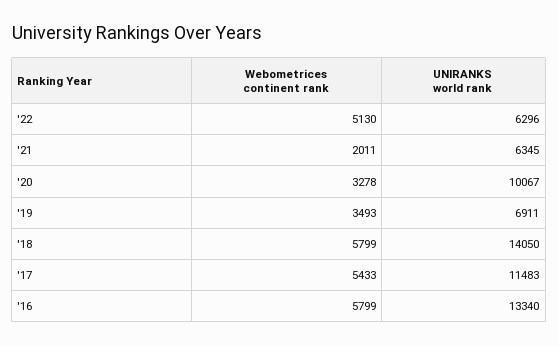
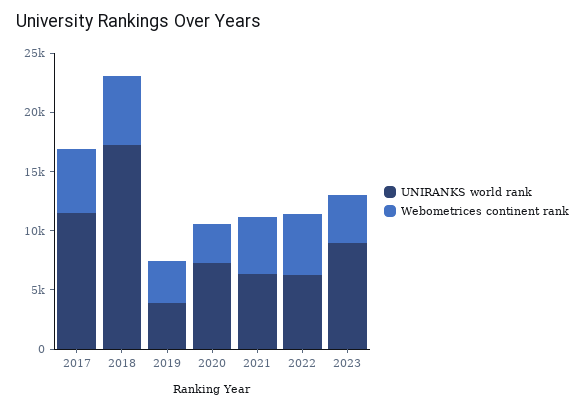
Webometrices continent rank, '21: 2011 -> 5000
UNIRANKS world rank, '20: 10067 -> 7000
UNIRANKS world rank, '19: 6911 -> 4000
UNIRANKS world rank, '18: 14050 -> 17000
Webometrices continent rank, '16: 5799 -> none
UNIRANKS world rank, '16: 13340 -> none
UNIRANKS world rank, 2023: none -> 9000
Webometrices continent rank, 2023: none -> 4000

